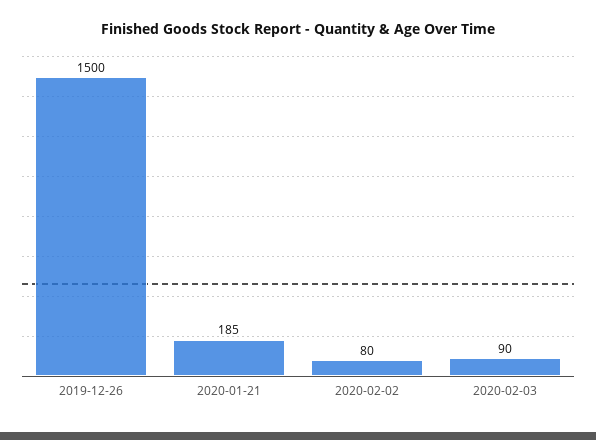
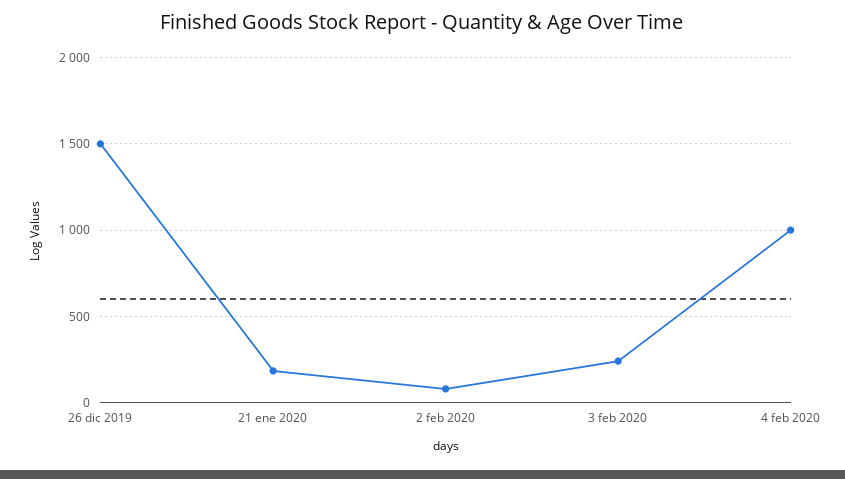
2020-02-03: 90 -> 250
4 feb 2020: none -> 1000

